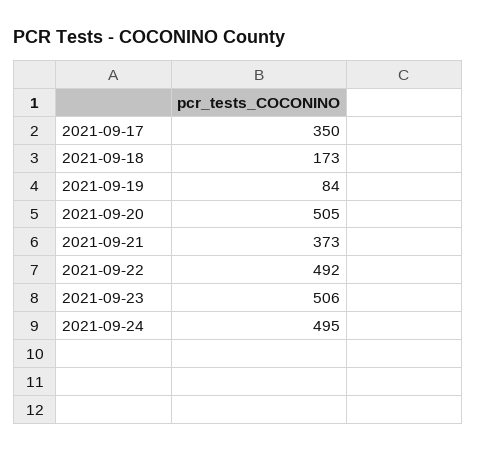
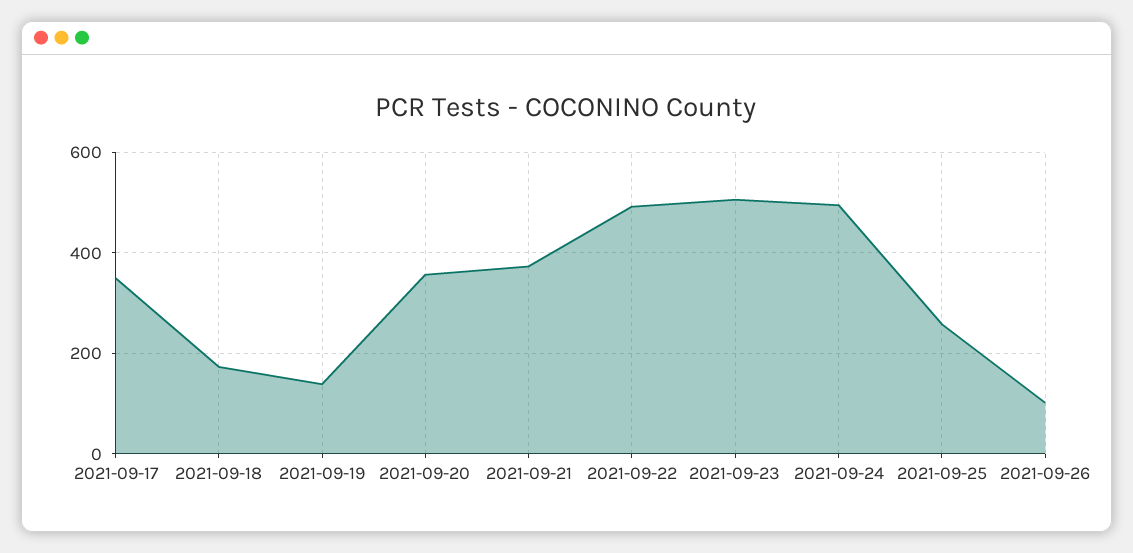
2021-09-19: 84 -> 140
2021-09-20: 505 -> 360
2021-09-25: none -> 260
2021-09-26: none -> 100

